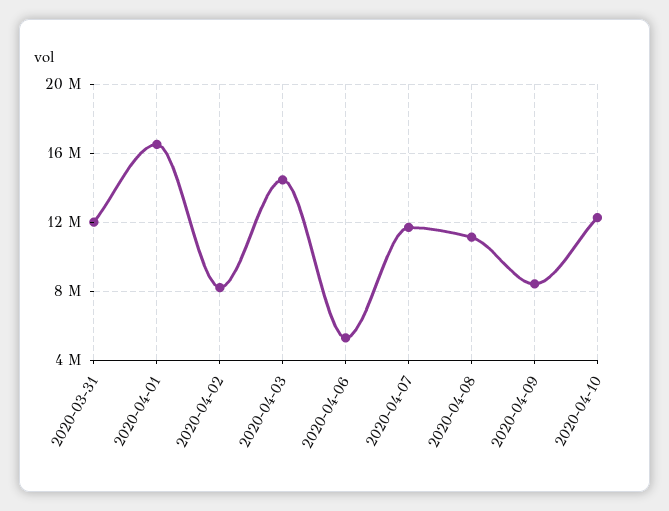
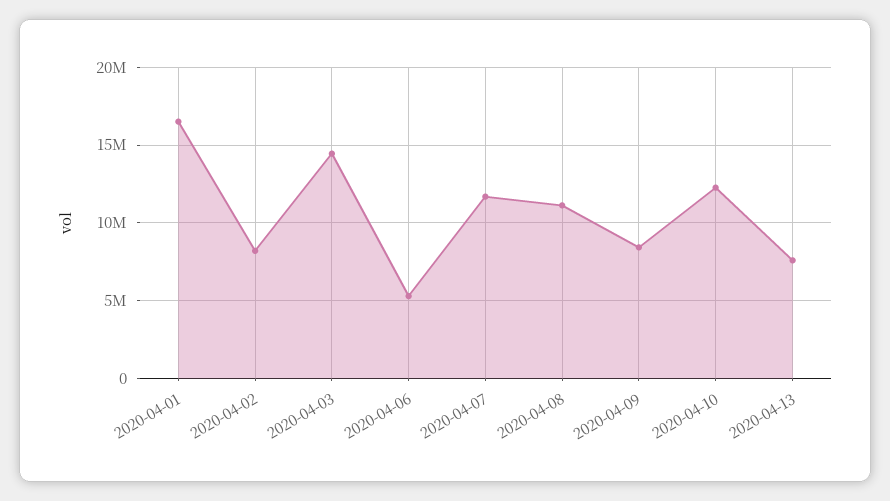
2020-03-31: 12000000 -> none
2020-04-13: none -> 7500000

